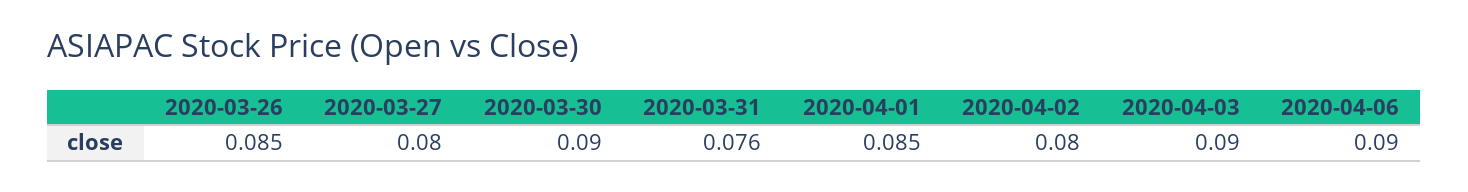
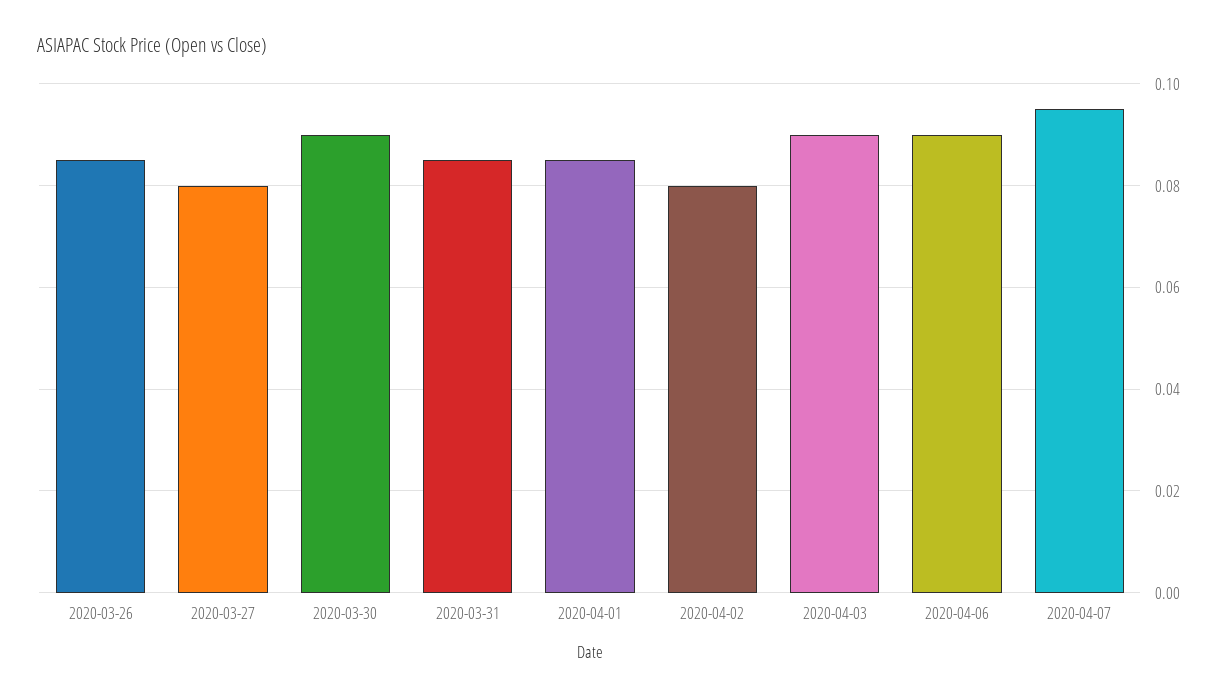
2020-03-31: 0.076 -> 0.085
2020-04-07: none -> 0.095

